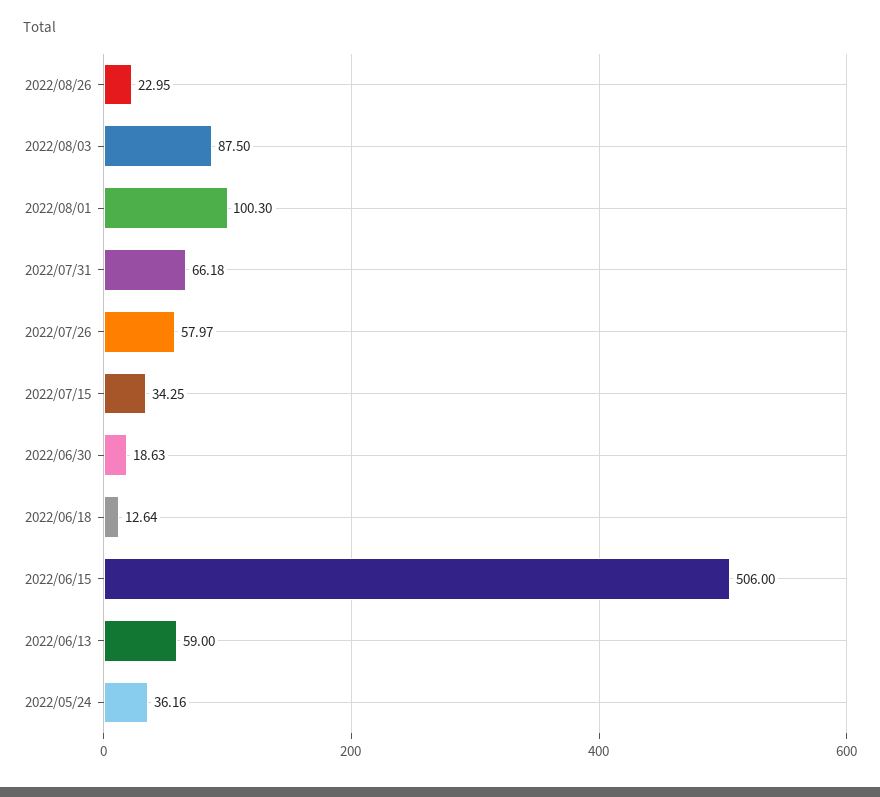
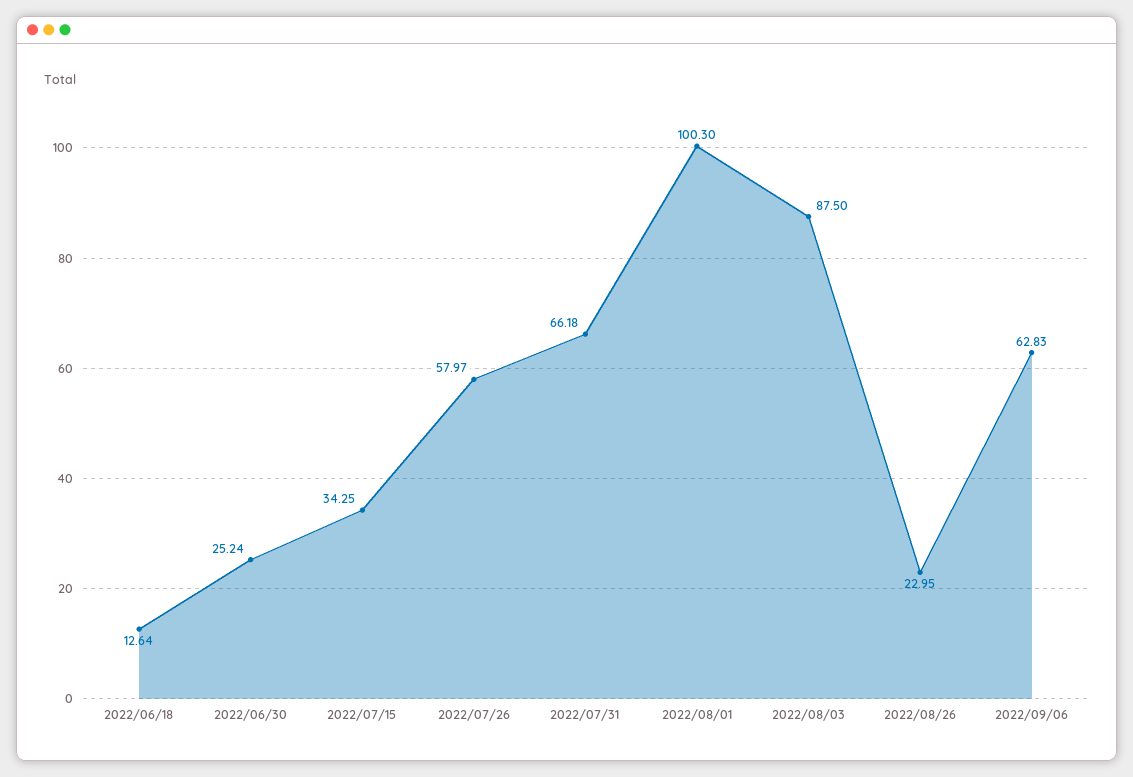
2022/06/30: 18.63 -> 25.24
2022/06/15: 506 -> none
2022/06/13: 59 -> none
2022/05/24: 36.16 -> none
2022/09/06: none -> 62.83

